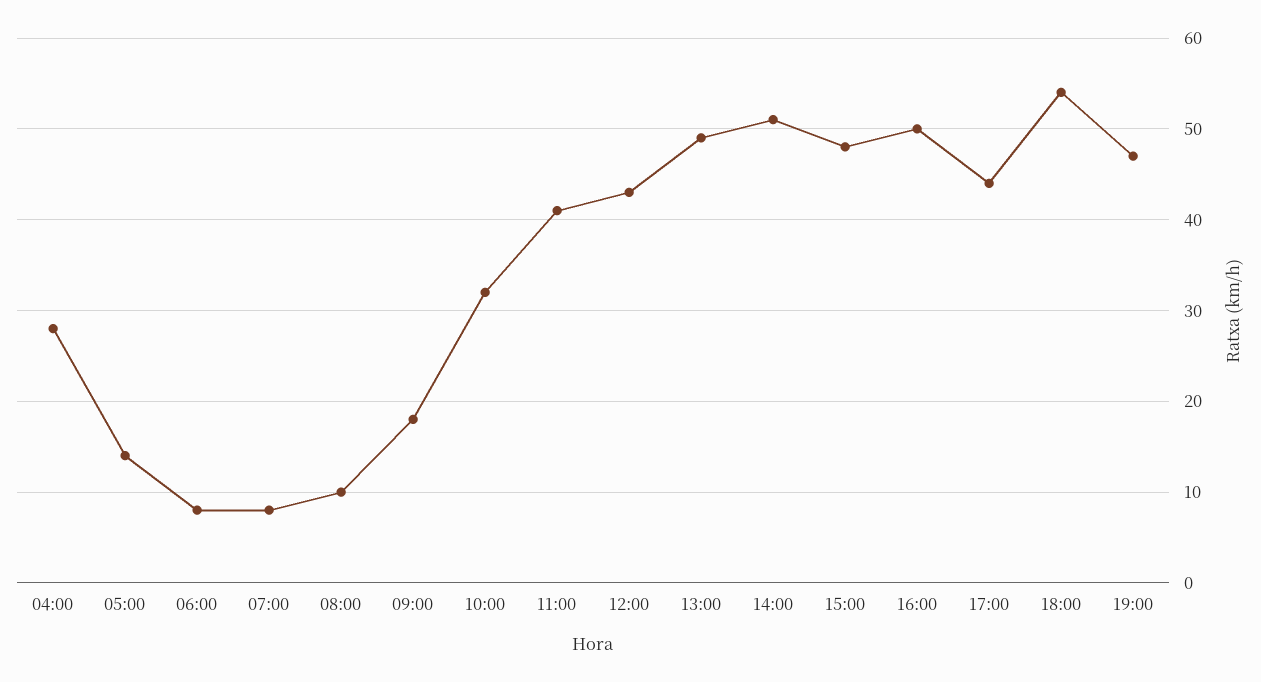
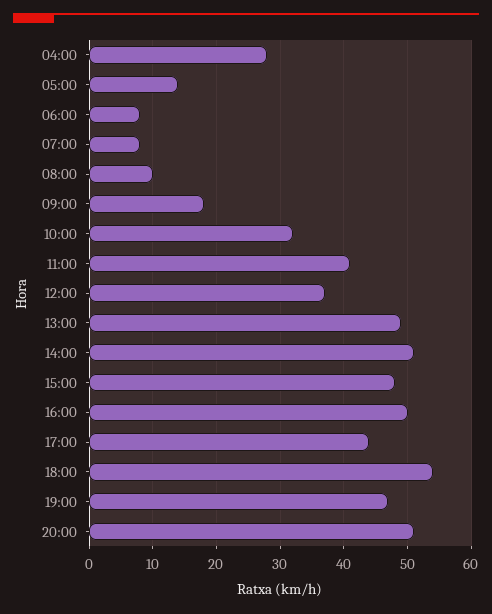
12:00: 43 -> 37
20:00: none -> 51

